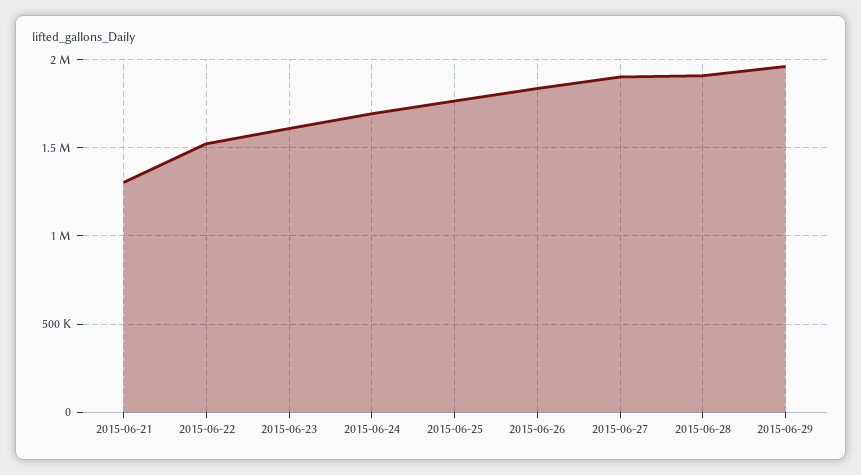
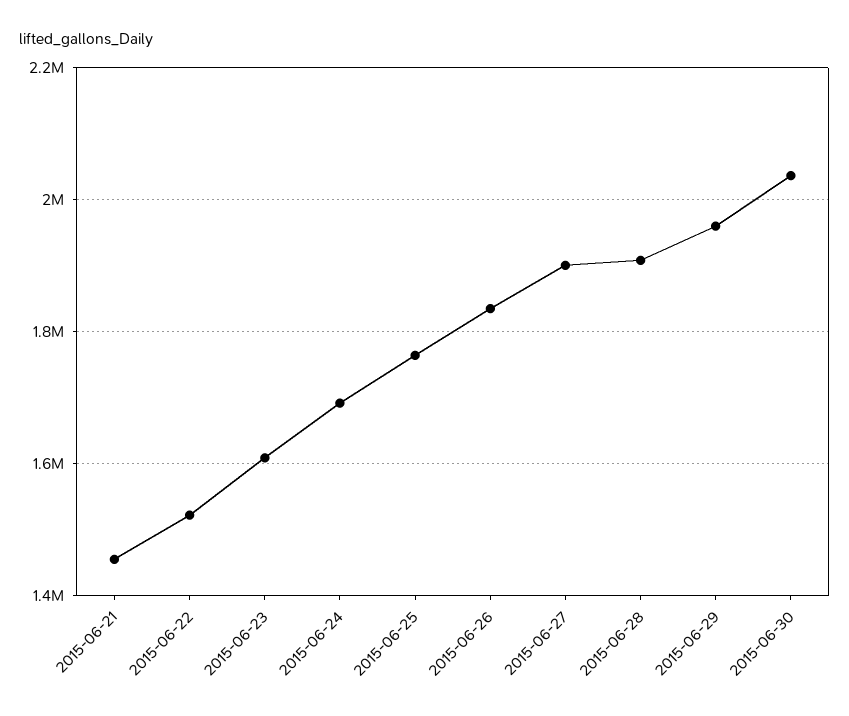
2015-06-21: 1300000 -> 1460000
2015-06-30: none -> 2040000

